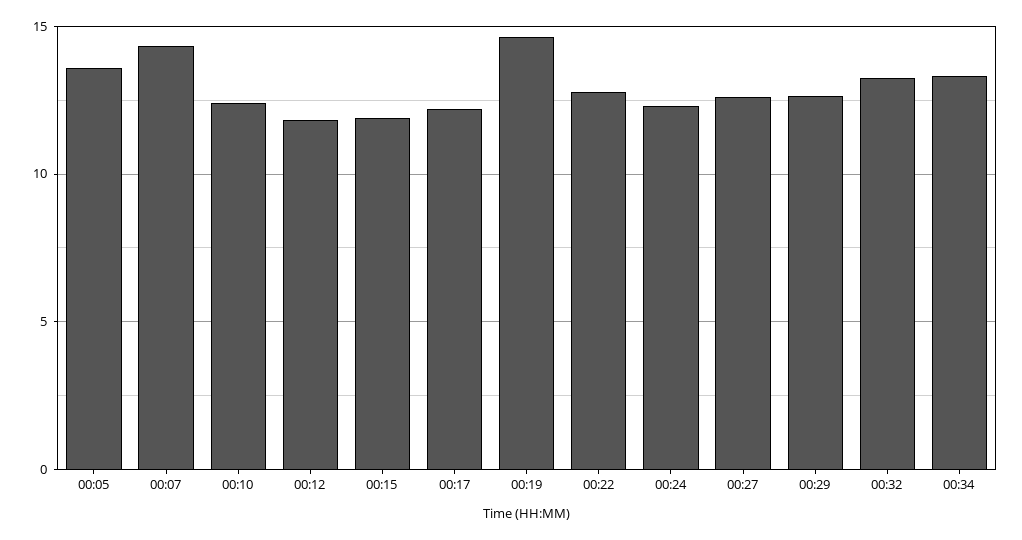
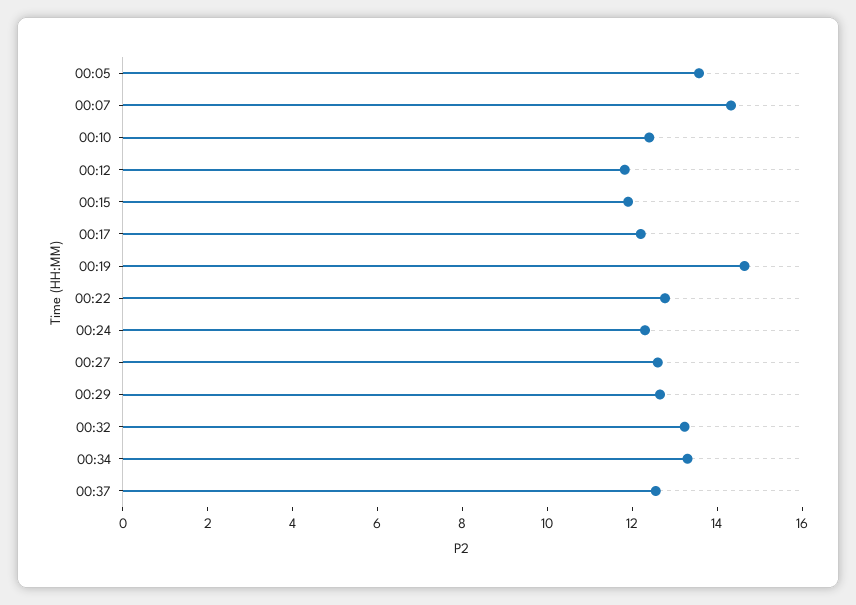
00:37: none -> 12.5

